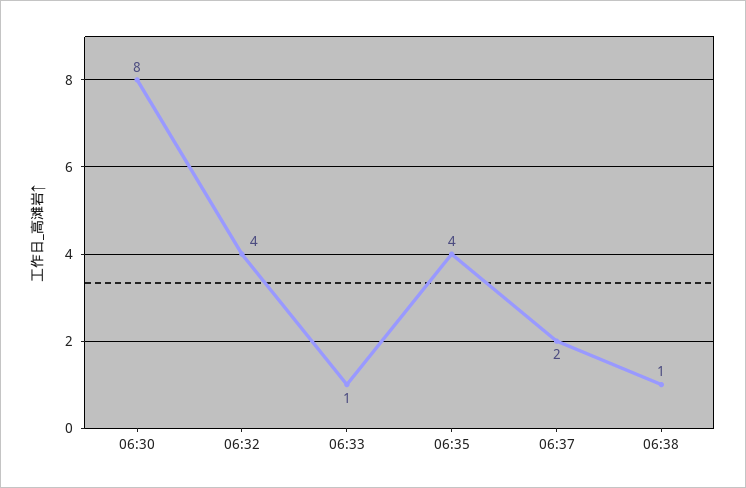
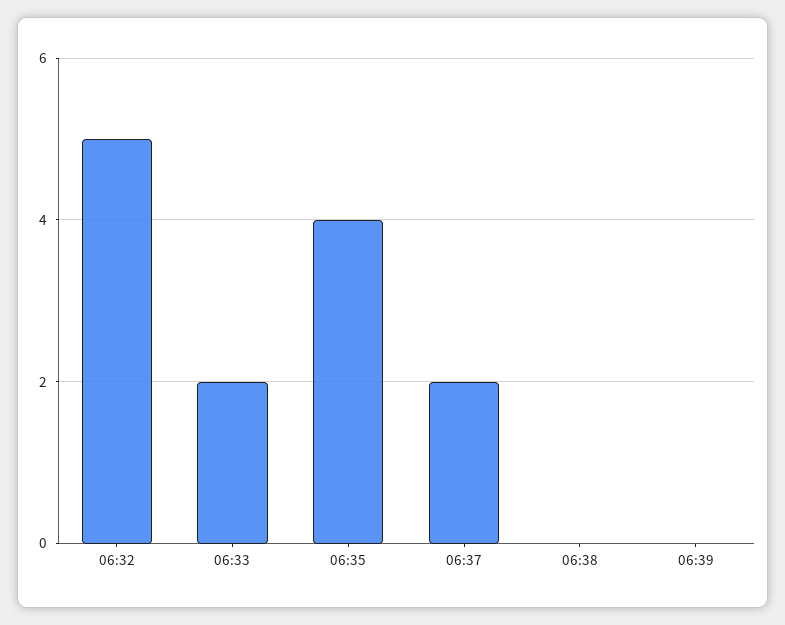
06:30: 8 -> none
06:32: 4 -> 5
06:33: 1 -> 2
06:38: 1 -> 0
06:39: none -> 0

